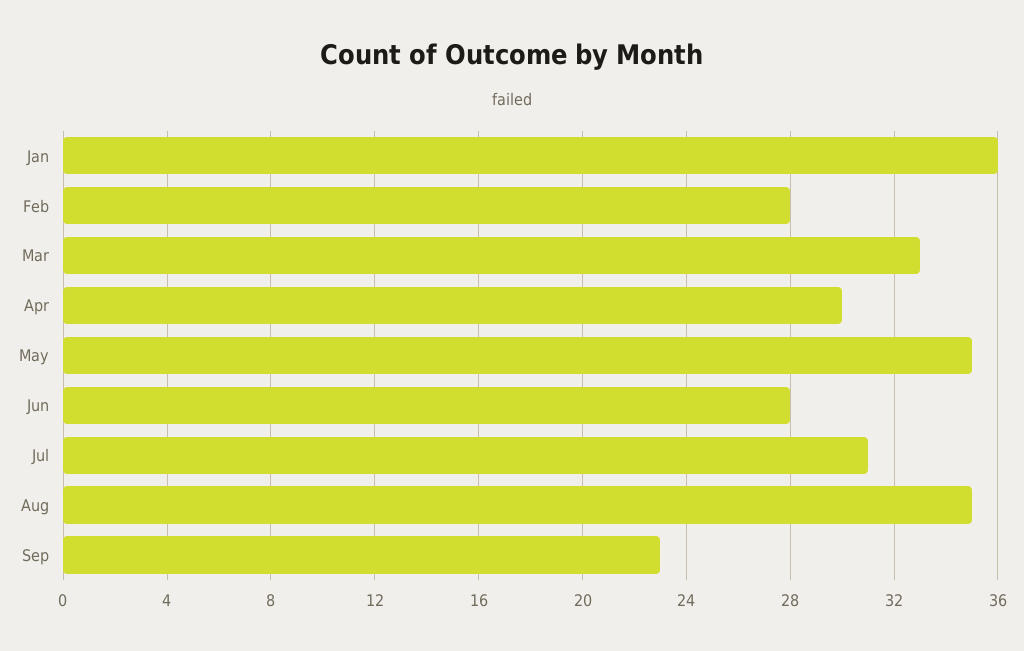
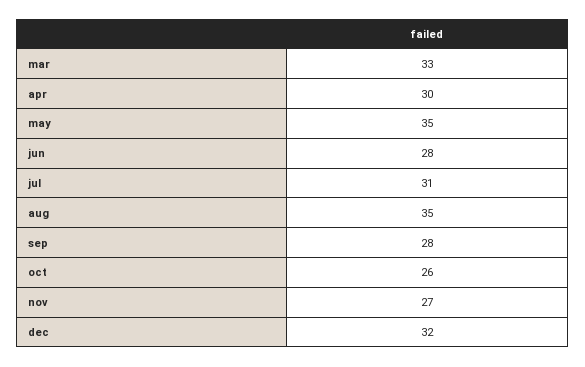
Jan: 36 -> none
Feb: 28 -> none
Sep: 23 -> 28
oct: none -> 26
nov: none -> 27
dec: none -> 32

